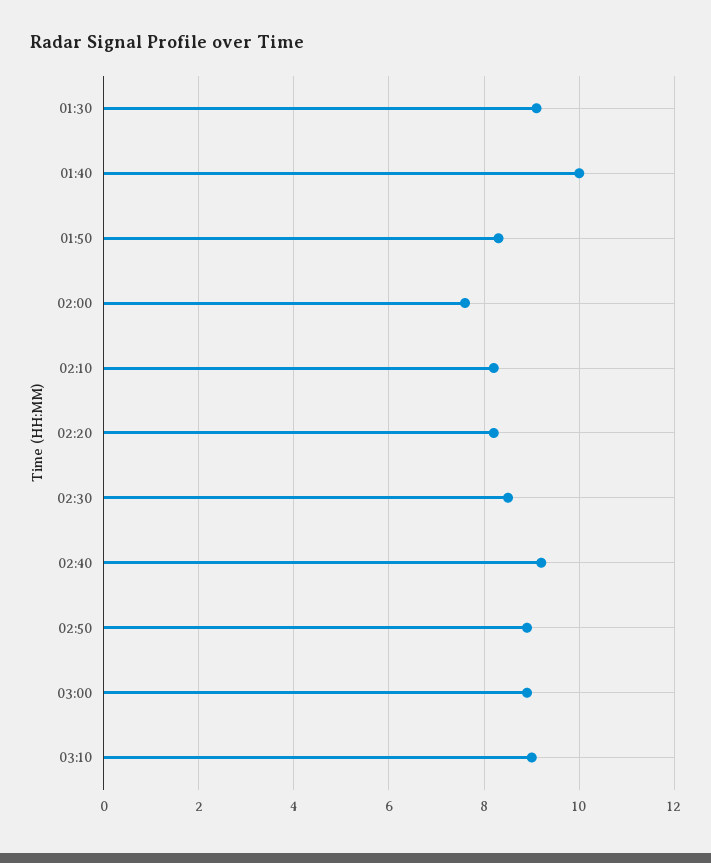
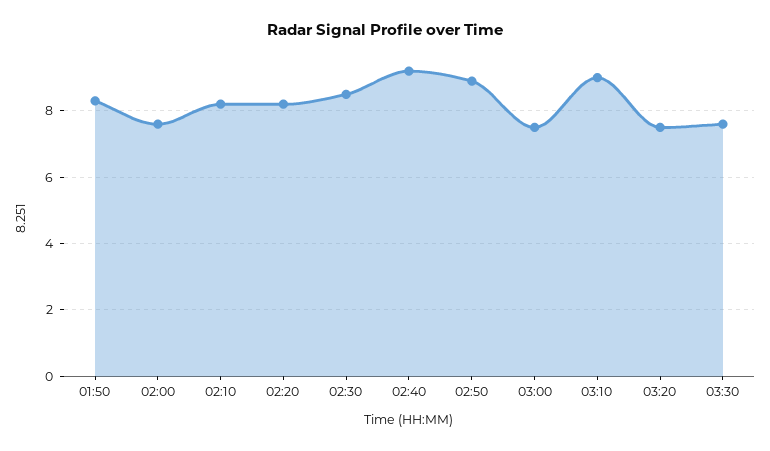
01:30: 9 -> none
01:40: 10 -> none
03:00: 9 -> 7.5
03:20: none -> 7.5
03:30: none -> 7.5

